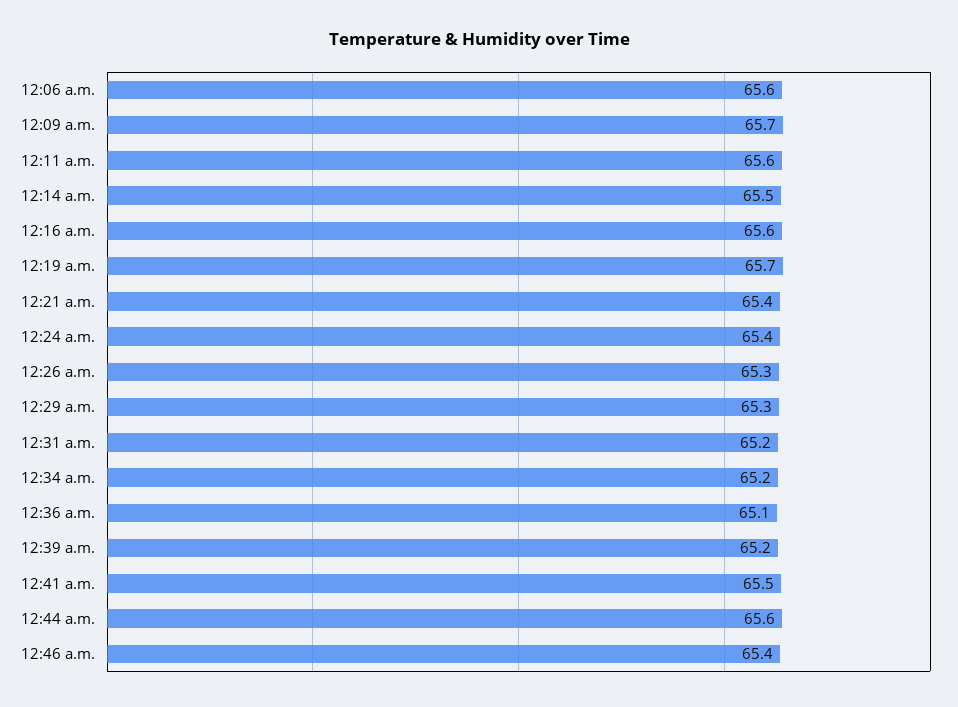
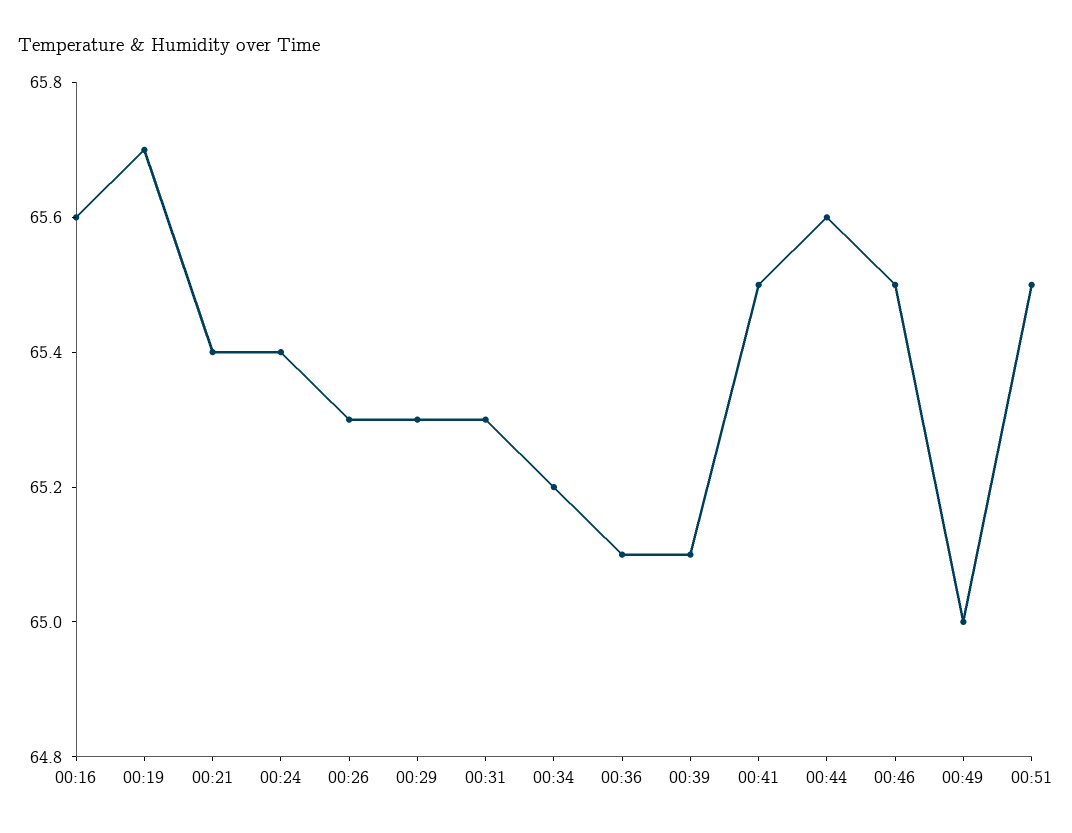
12:06 a.m.: 65.6 -> none
12:09 a.m.: 65.7 -> none
12:11 a.m.: 65.6 -> none
12:14 a.m.: 65.5 -> none
12:31 a.m.: 65.2 -> 65.3
12:39 a.m.: 65.2 -> 65.1
12:46 a.m.: 65.4 -> 65.5
00:49: none -> 65
00:51: none -> 65.5

